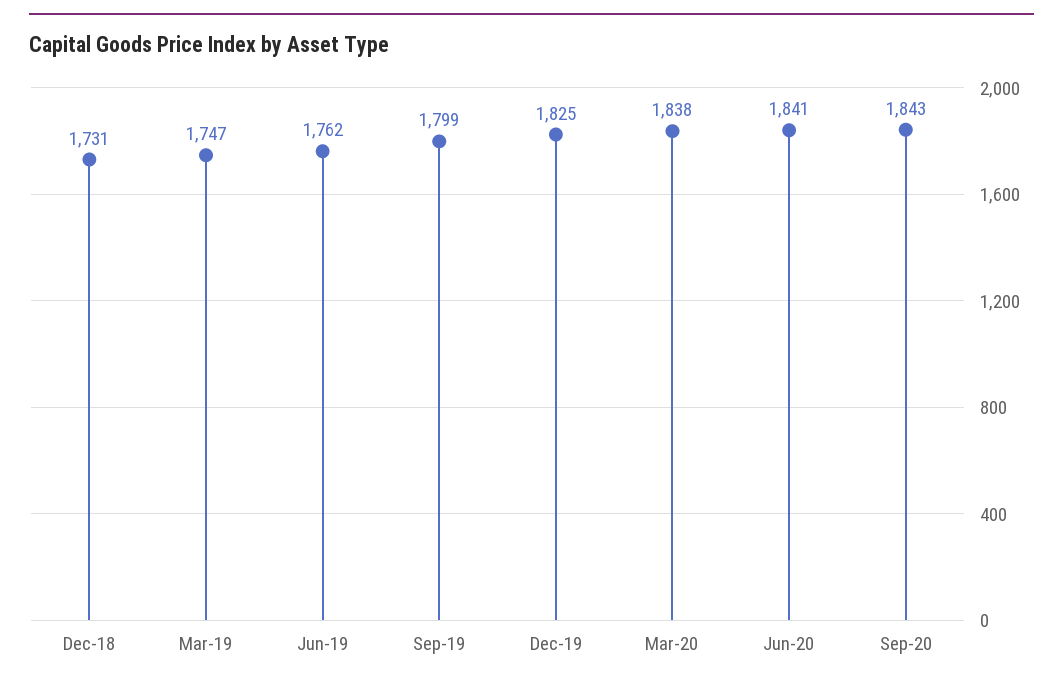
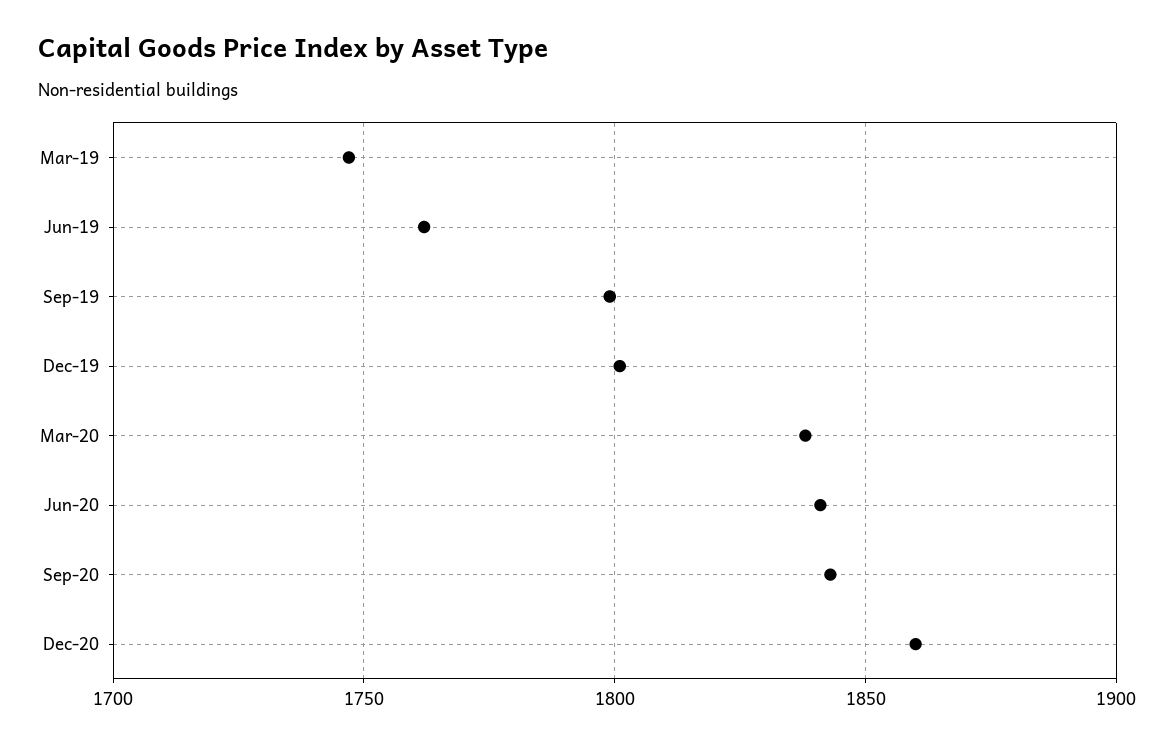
Dec-18: 1731 -> none
Dec-19: 1825 -> 1800
Dec-20: none -> 1860

